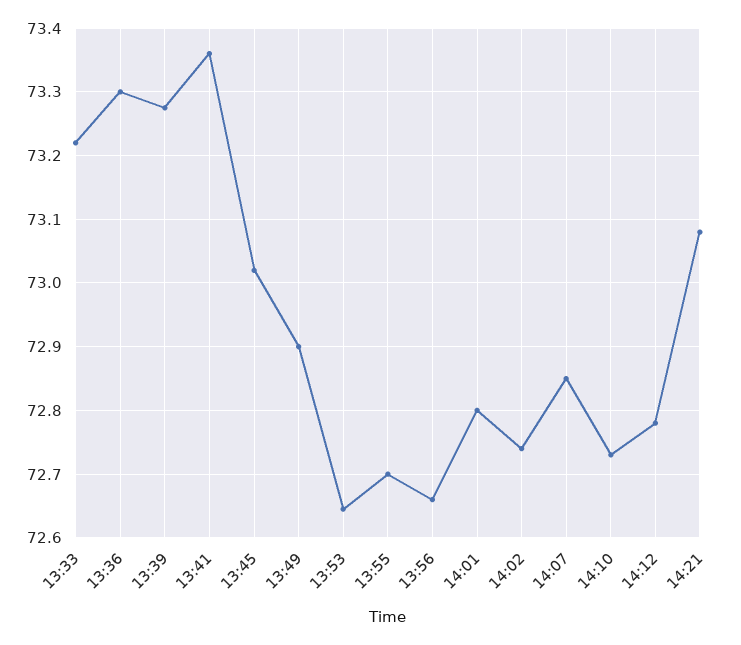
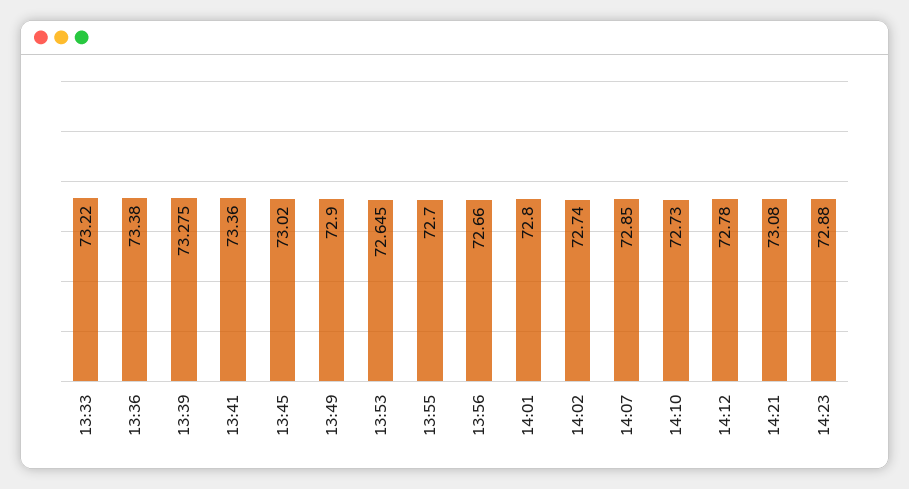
13:36: 73.3 -> 73.38
14:23: none -> 72.88

